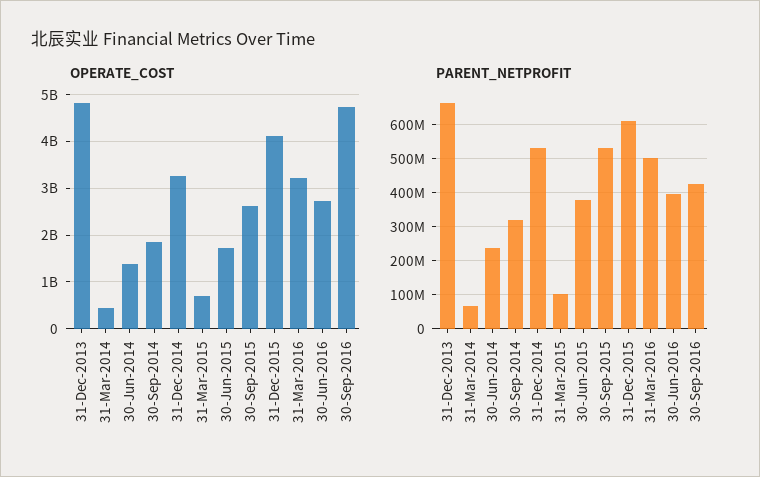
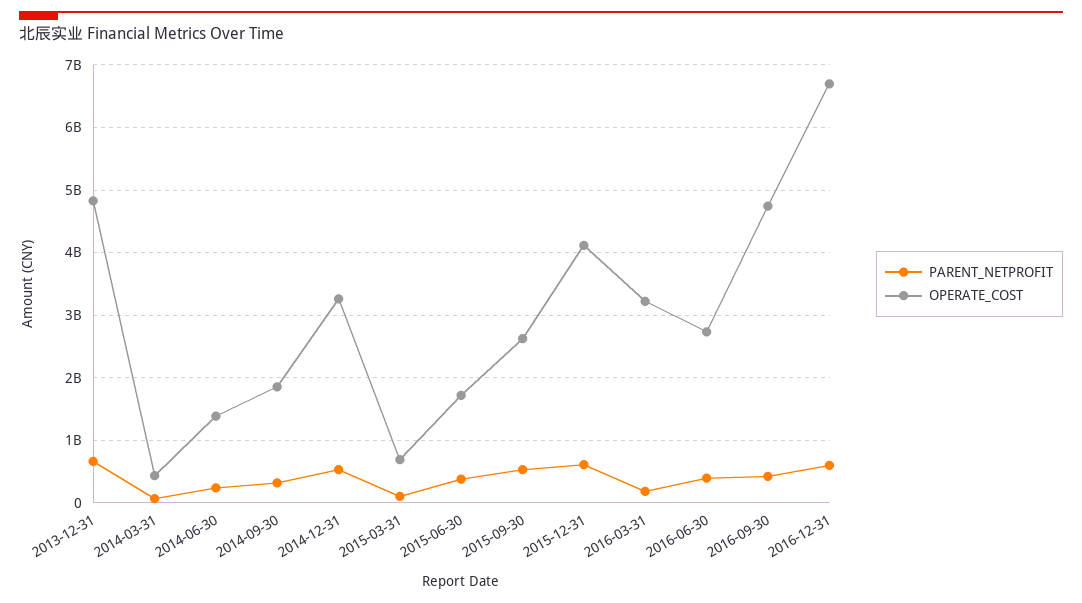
PARENT_NETPROFIT, 31-Mar-2016: 500000000 -> 200000000
PARENT_NETPROFIT, 2016-12-31: none -> 600000000
OPERATE_COST, 2016-12-31: none -> 6700000000

